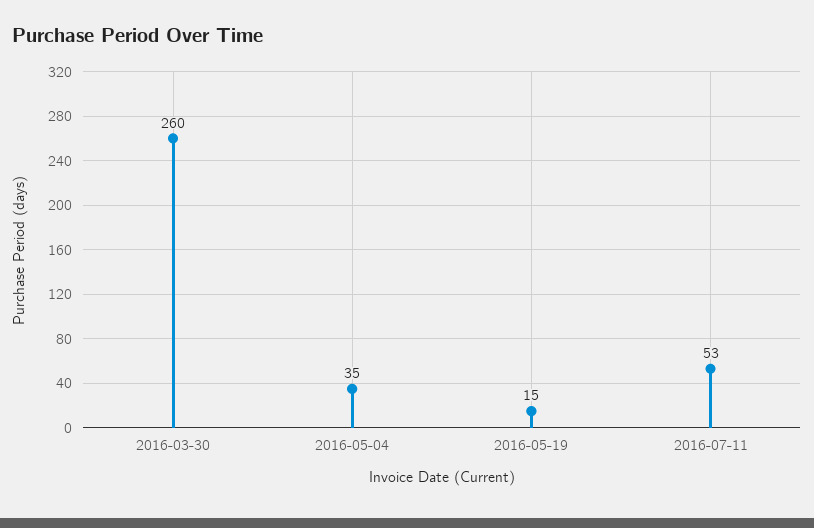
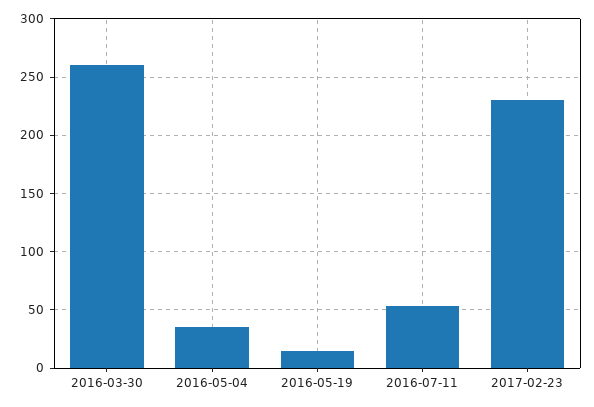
2017-02-23: none -> 230

